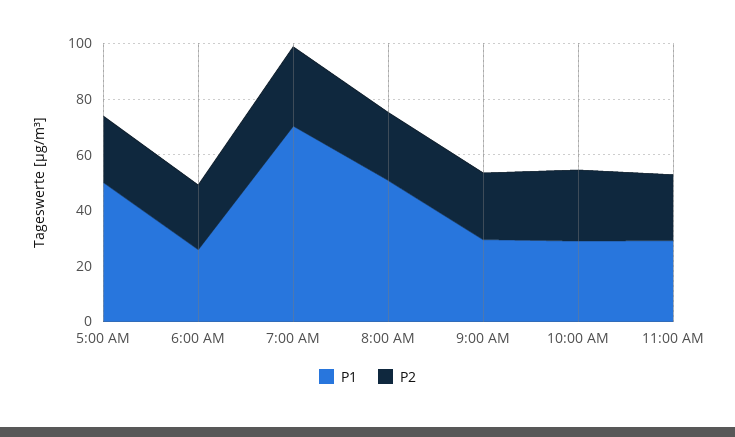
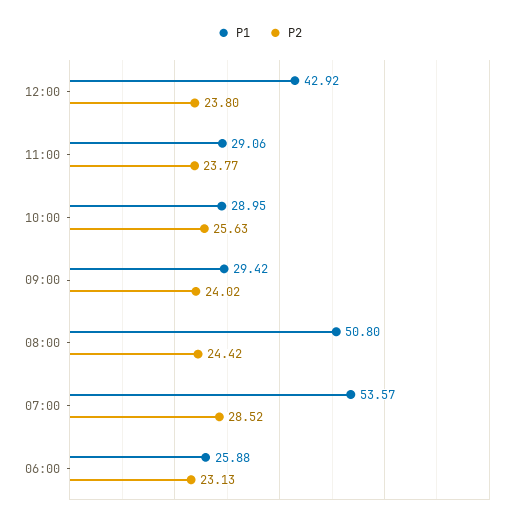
P1, 5:00 AM: 50 -> none
P2, 5:00 AM: 25 -> none
P1, 7:00 AM: 70 -> 53.57
P1, 12:00: none -> 42.92
P2, 12:00: none -> 23.8

